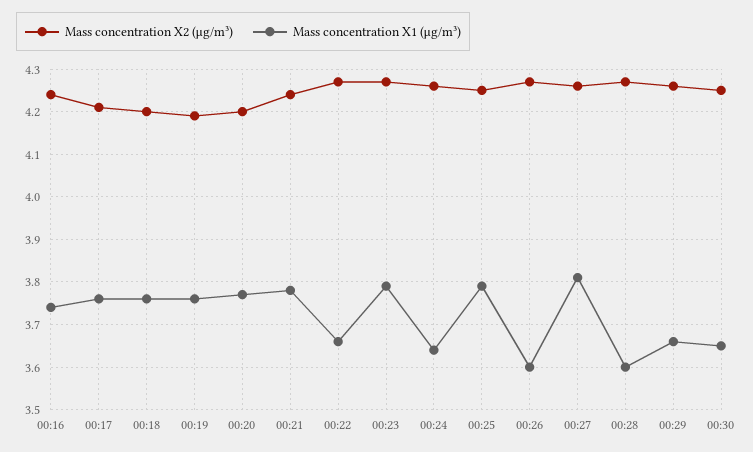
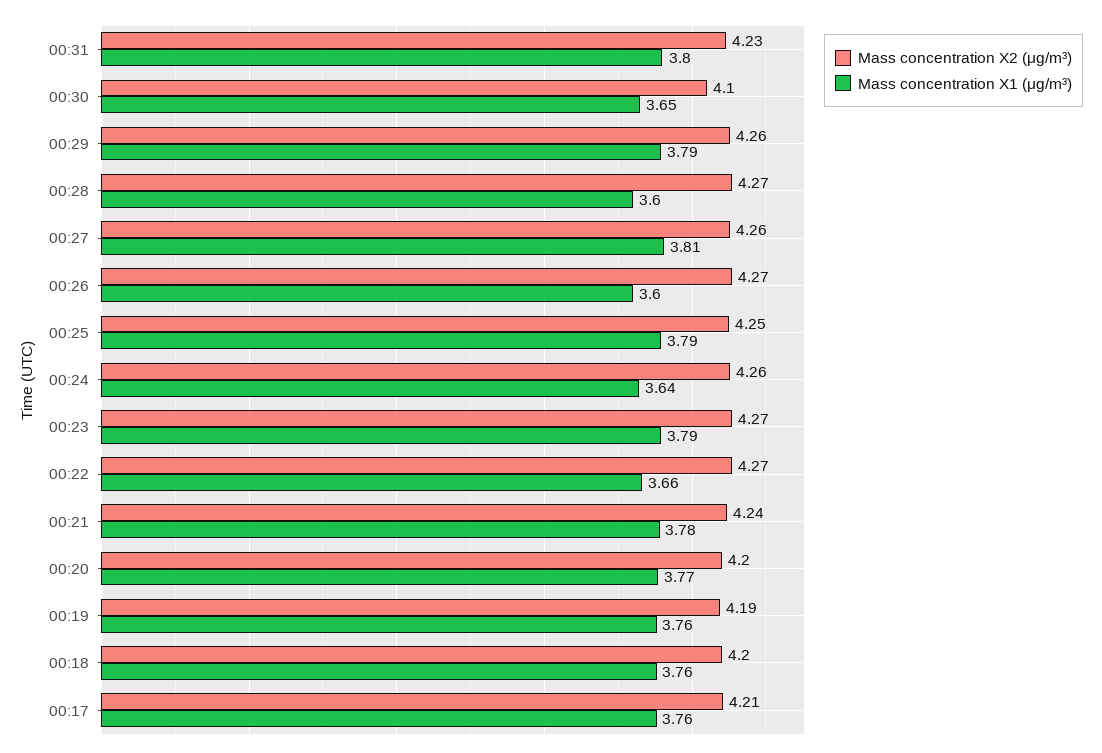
Mass concentration X2 (μg/m³), 00:16: 4.25 -> none
Mass concentration X1 (μg/m³), 00:16: 3.75 -> none
Mass concentration X1 (μg/m³), 00:29: 3.65 -> 3.79
Mass concentration X2 (μg/m³), 00:30: 4.25 -> 4.1
Mass concentration X2 (μg/m³), 00:31: none -> 4.23
Mass concentration X1 (μg/m³), 00:31: none -> 3.8

